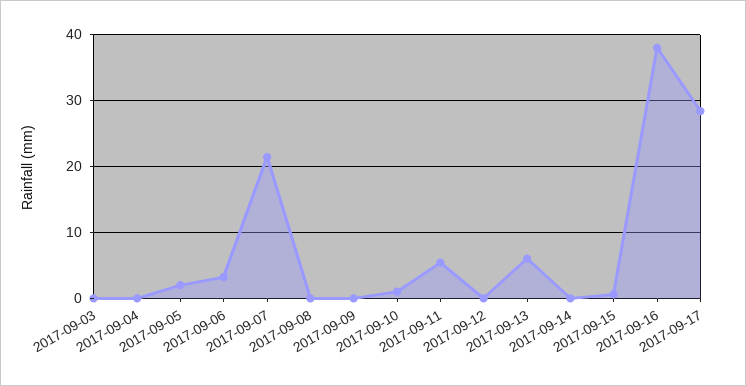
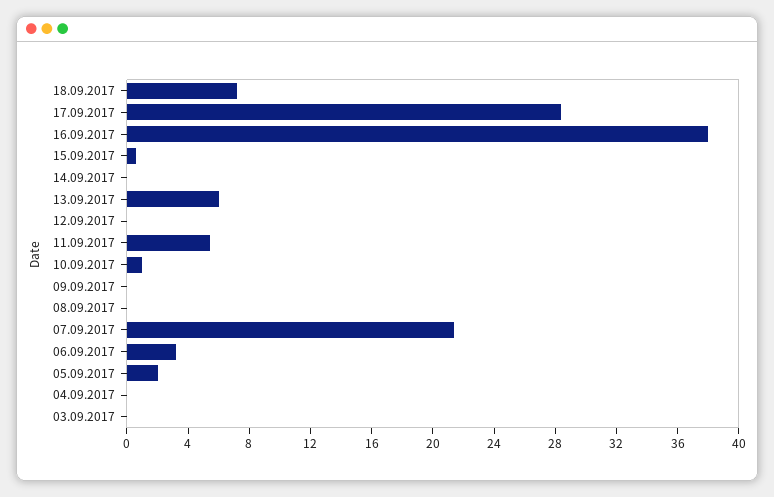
18.09.2017: none -> 7

